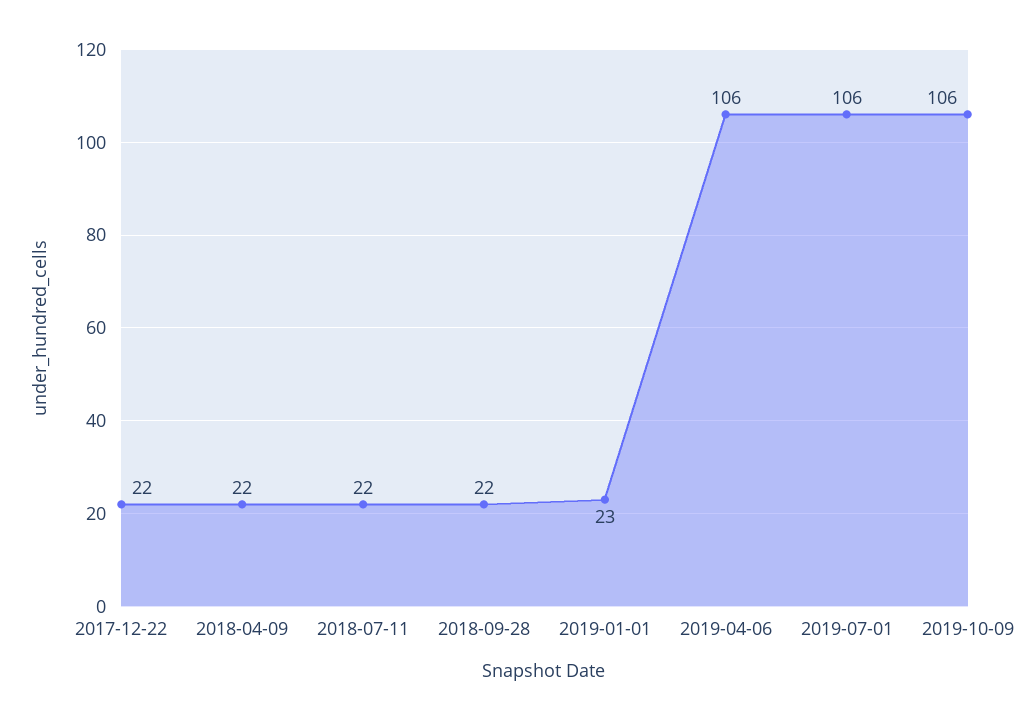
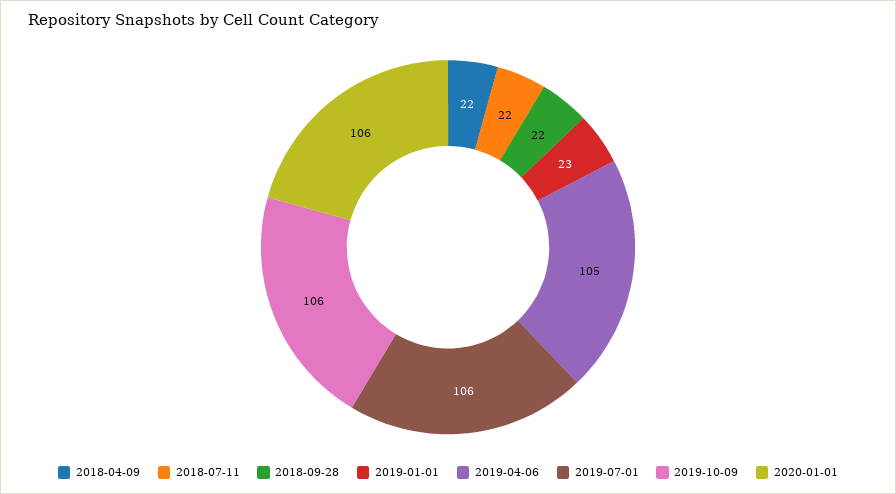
2017-12-22: 22 -> none
2019-04-06: 106 -> 105
2020-01-01: none -> 106

